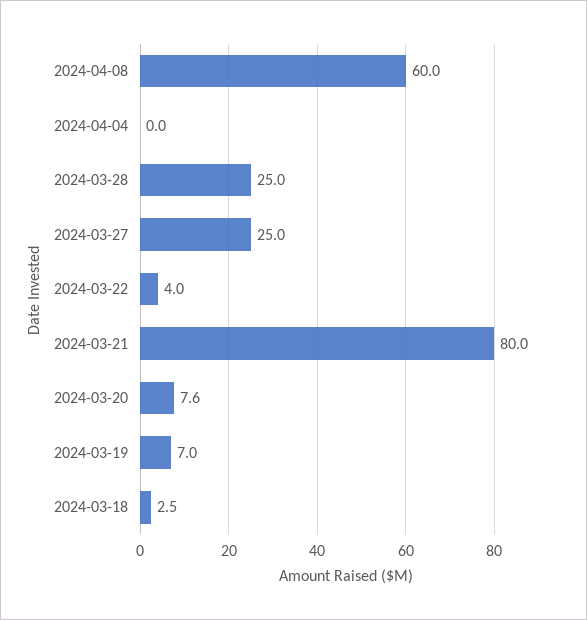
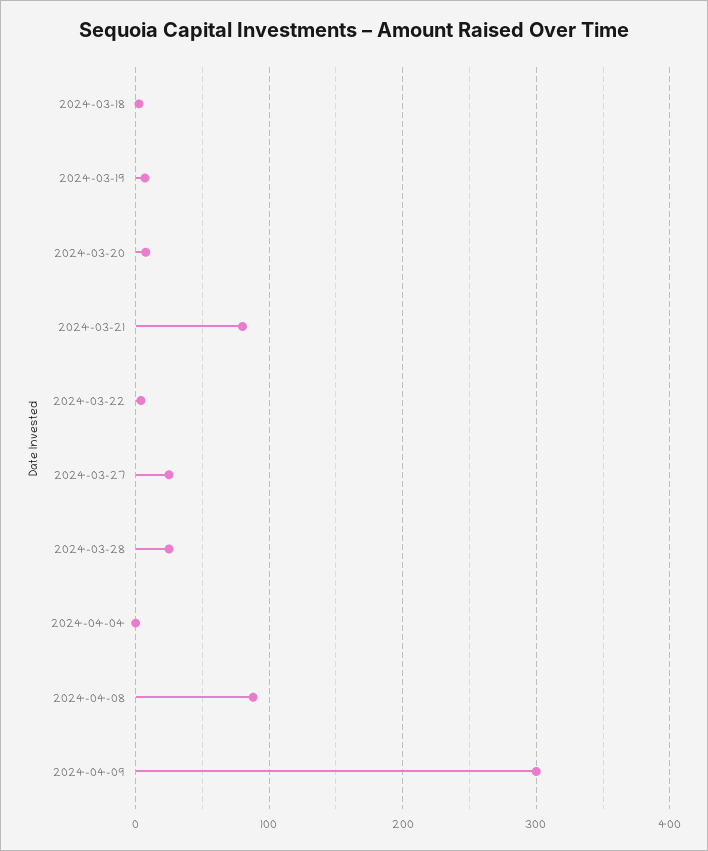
2024-04-08: 60 -> 90
2024-04-09: none -> 300

